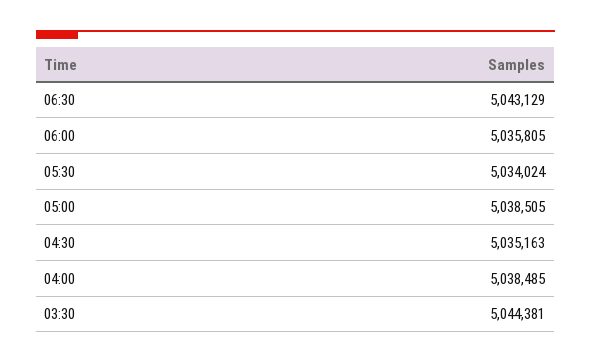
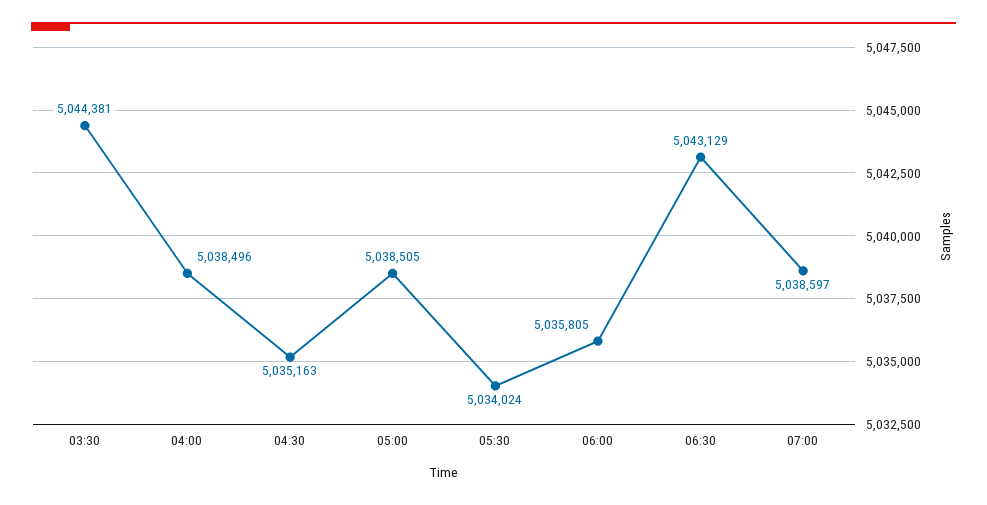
04:00: 5038485 -> 5038496
07:00: none -> 5038597

